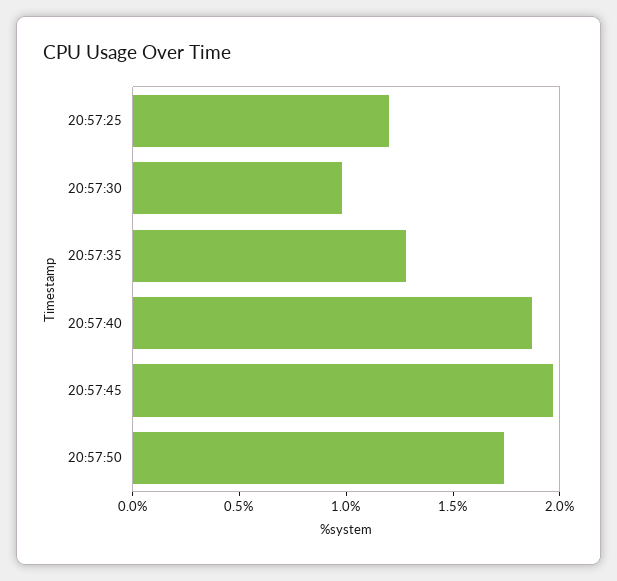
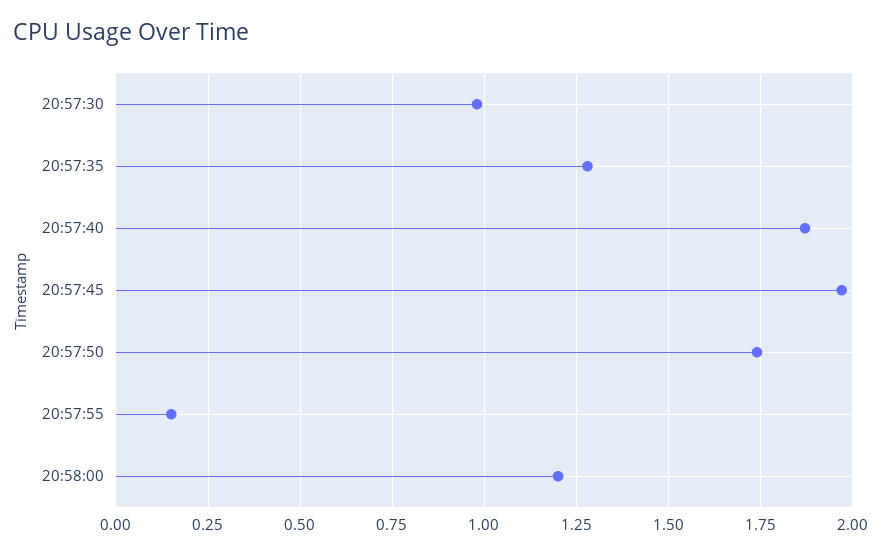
20:57:25: 1.2 -> none
20:57:55: none -> 0.15
20:58:00: none -> 1.2

